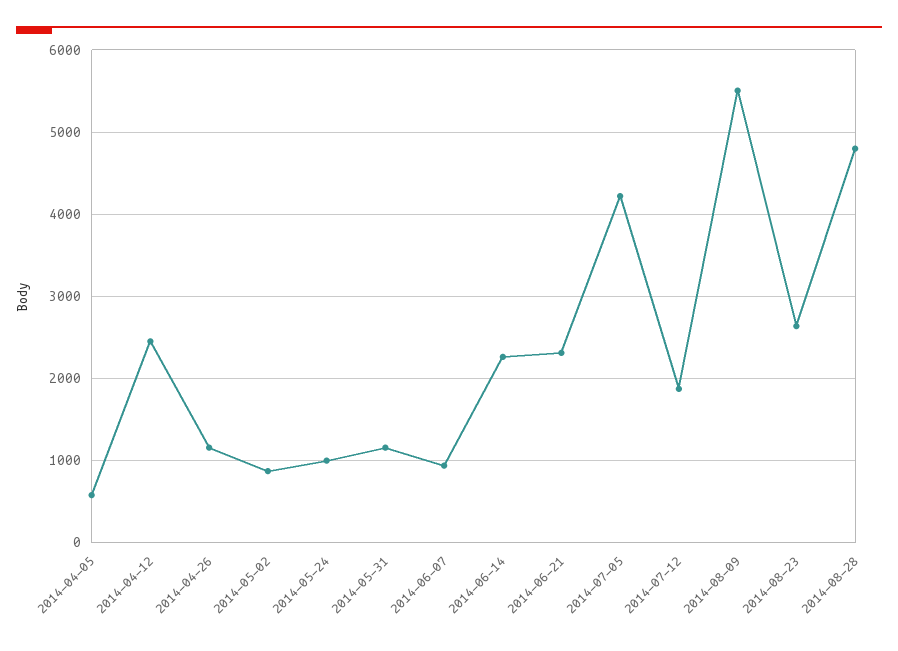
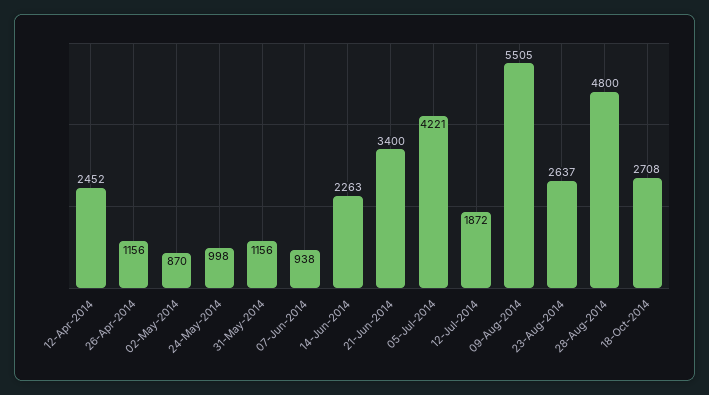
2014-04-05: 600 -> none
2014-06-21: 2300 -> 3400
18-Oct-2014: none -> 2708

